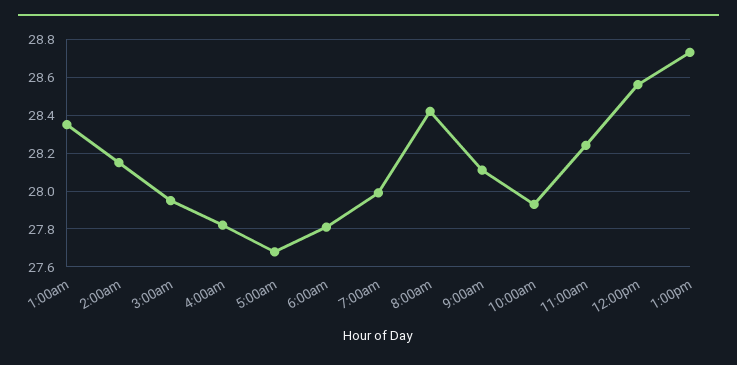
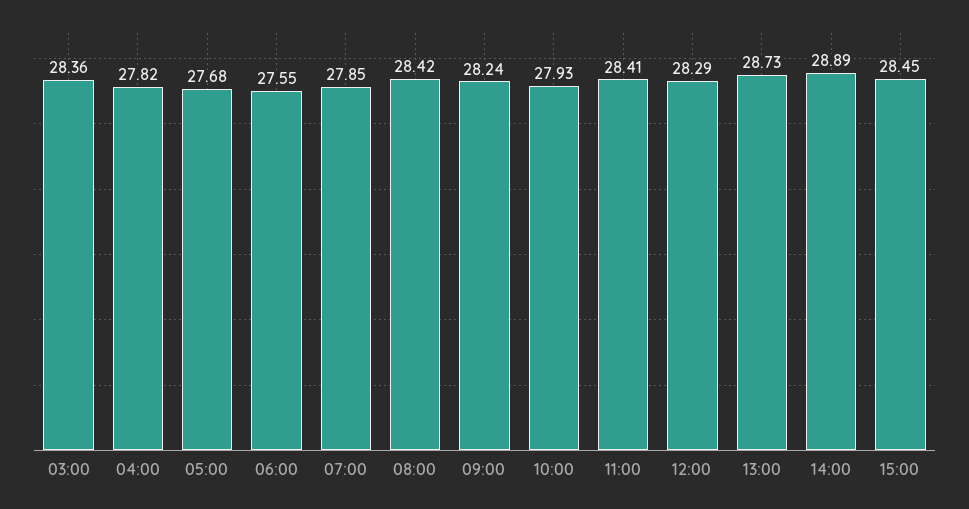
1:00am: 28.35 -> none
2:00am: 28.15 -> none
3:00am: 27.95 -> 28.36
6:00am: 27.8 -> 27.55
7:00am: 28 -> 27.85
9:00am: 28.1 -> 28.24
11:00am: 28.25 -> 28.41
12:00pm: 28.55 -> 28.29
14:00: none -> 28.89
15:00: none -> 28.45

